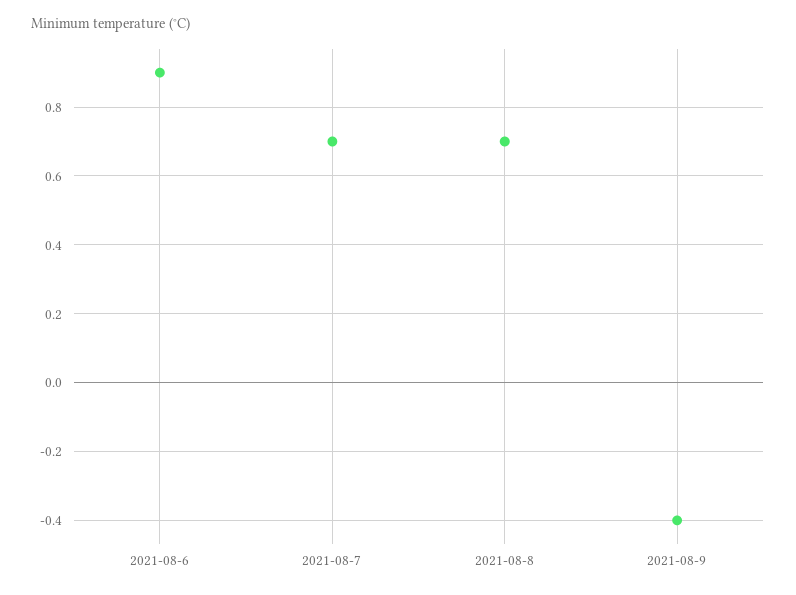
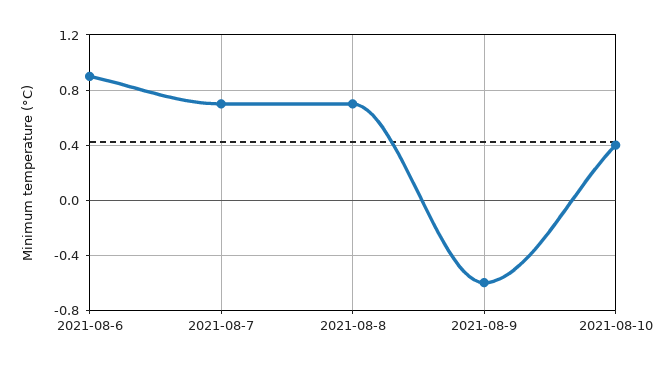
2021-08-9: -0.4 -> -0.6
2021-08-10: none -> 0.4

